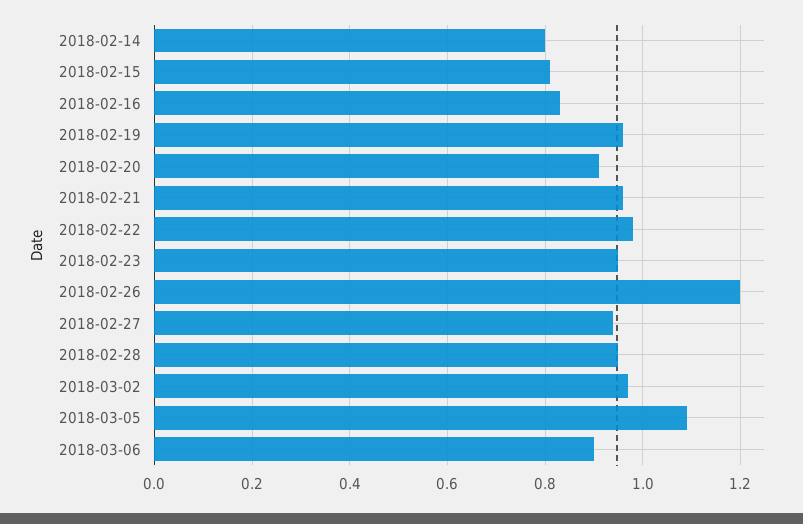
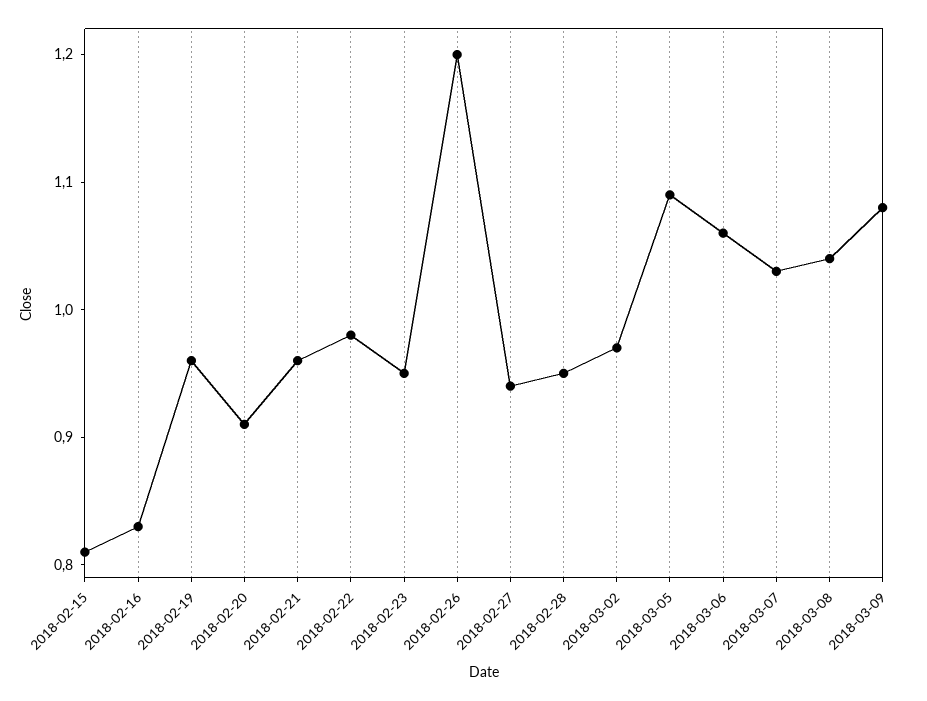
2018-02-14: 0.8 -> none
2018-03-06: 0.9 -> 1.06
2018-03-07: none -> 1.03
2018-03-08: none -> 1.04
2018-03-09: none -> 1.08

